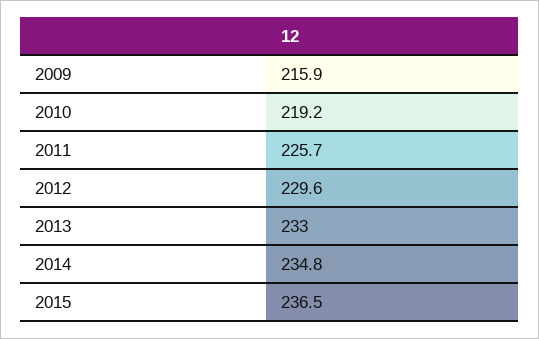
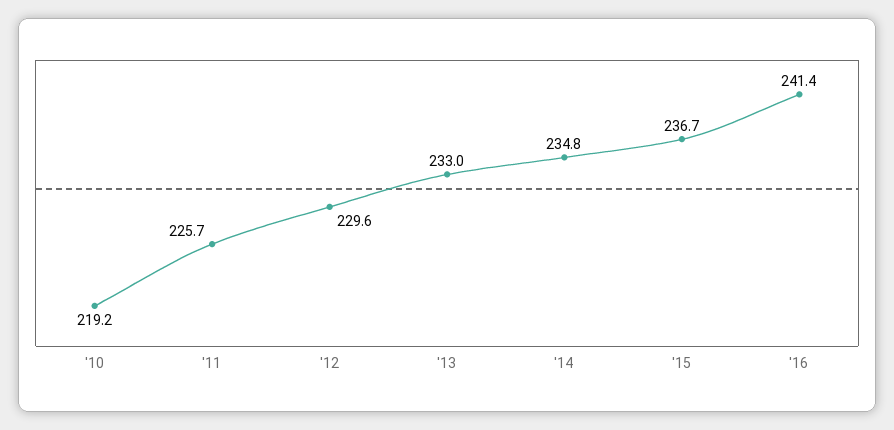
2009: 215.9 -> none
2015: 236.5 -> 236.7
'16: none -> 241.4

